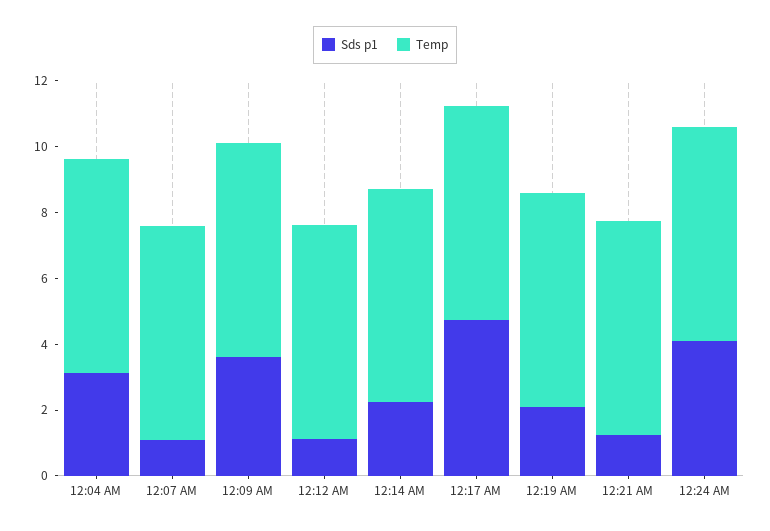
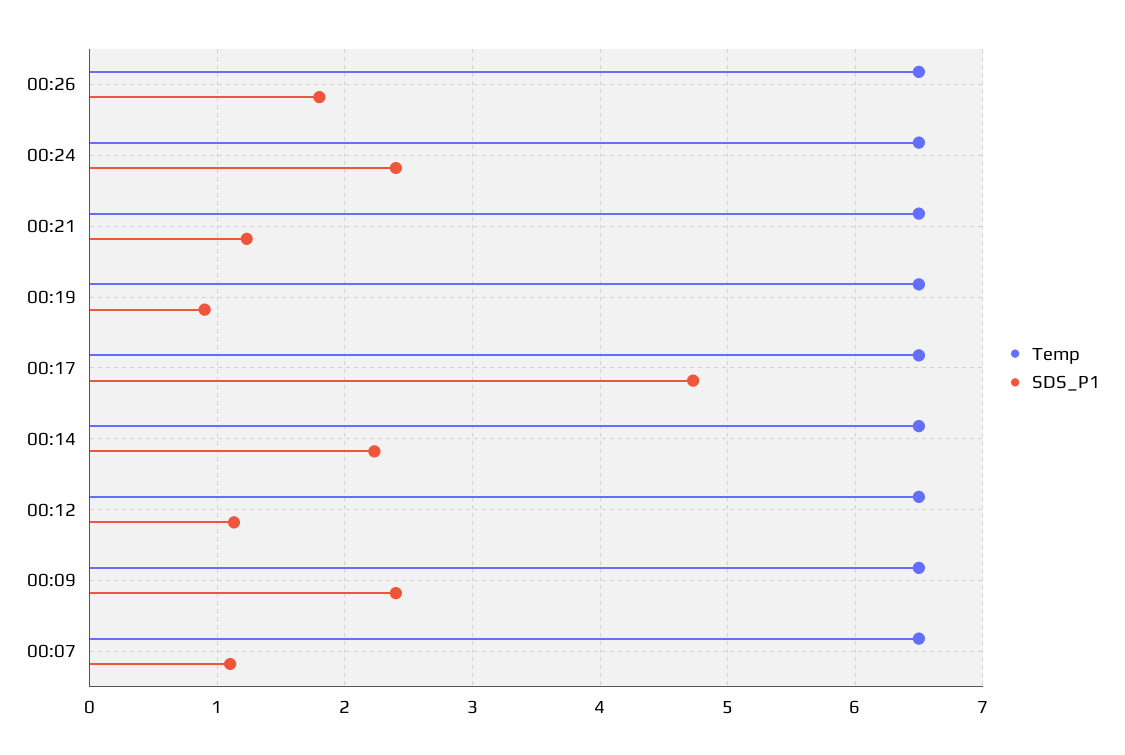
Sds p1, 12:04 AM: 3 -> none
Temp, 12:04 AM: 6.5 -> none
Sds p1, 12:09 AM: 3.5 -> 2.4
Sds p1, 12:19 AM: 2 -> 0.9
Sds p1, 12:24 AM: 4 -> 2.4
Temp, 00:26: none -> 6.5
Sds p1, 00:26: none -> 1.8

